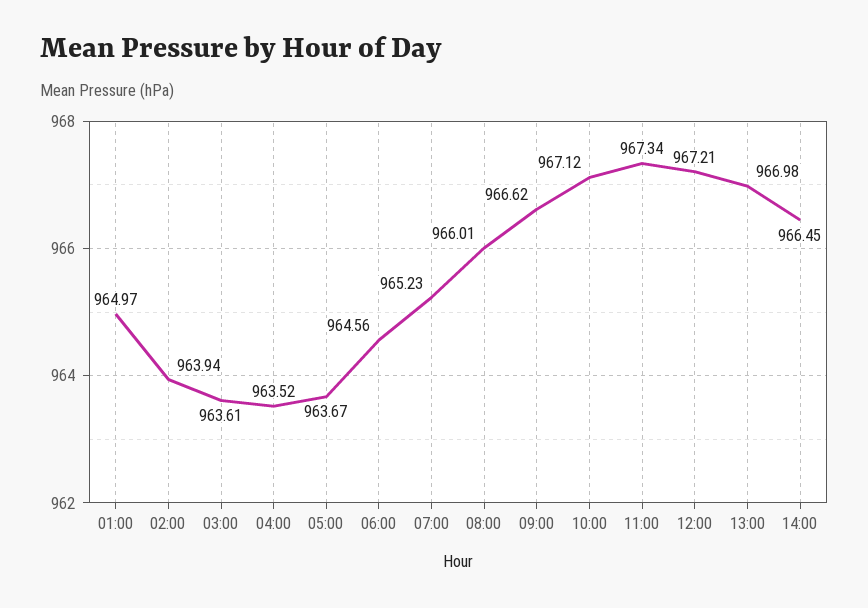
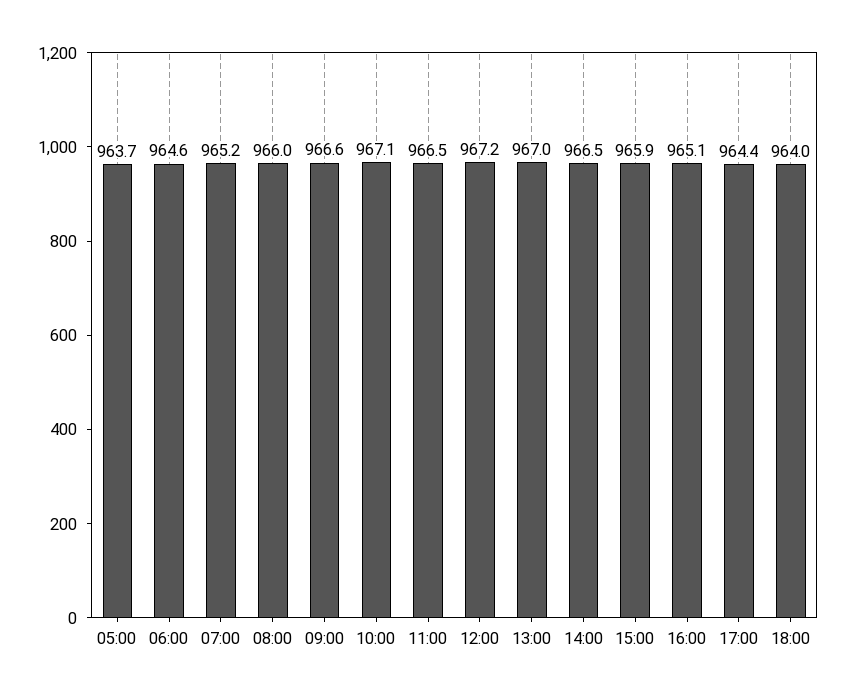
01:00: 964.97 -> none
02:00: 963.94 -> none
03:00: 963.61 -> none
04:00: 963.52 -> none
11:00: 967.34 -> 966.5
15:00: none -> 965.9
16:00: none -> 965.1
17:00: none -> 964.4
18:00: none -> 964

